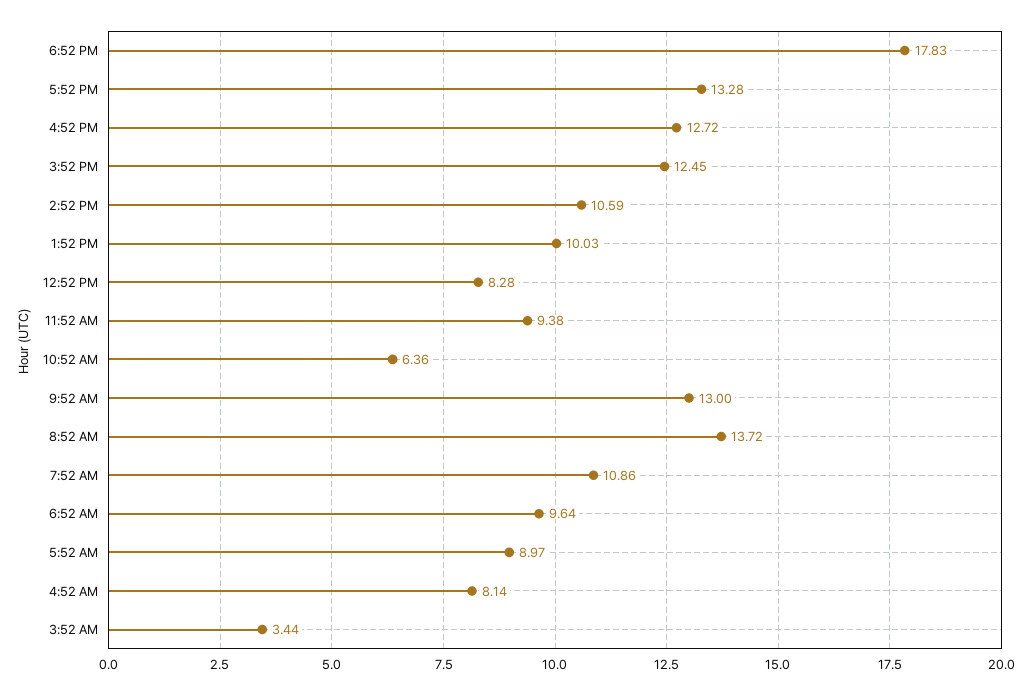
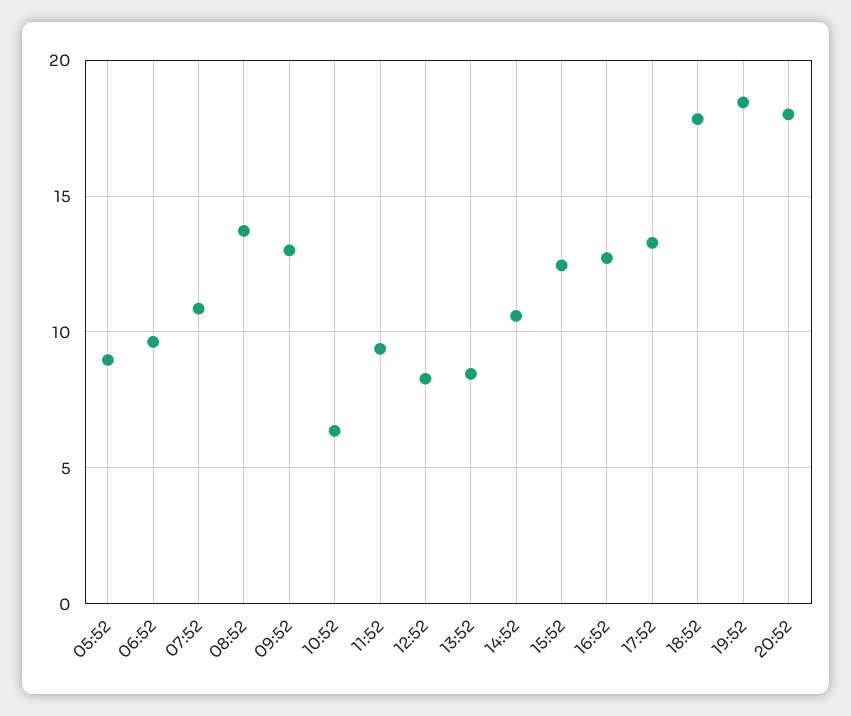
1:52 PM: 10.03 -> 8.5
4:52 AM: 8.14 -> none
3:52 AM: 3.44 -> none
19:52: none -> 18.5
20:52: none -> 18

